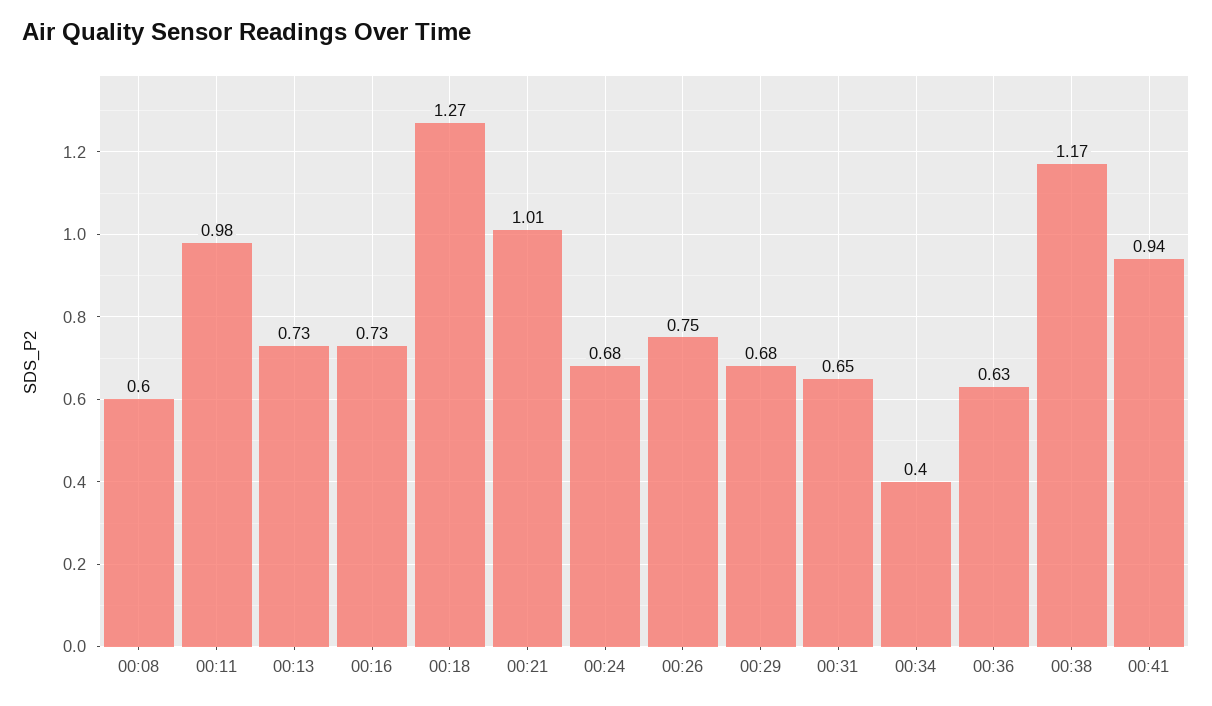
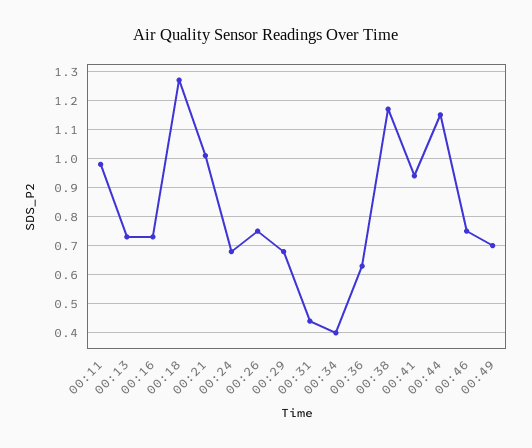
00:08: 0.6 -> none
00:31: 0.65 -> 0.45
00:44: none -> 1.15
00:46: none -> 0.75
00:49: none -> 0.7

